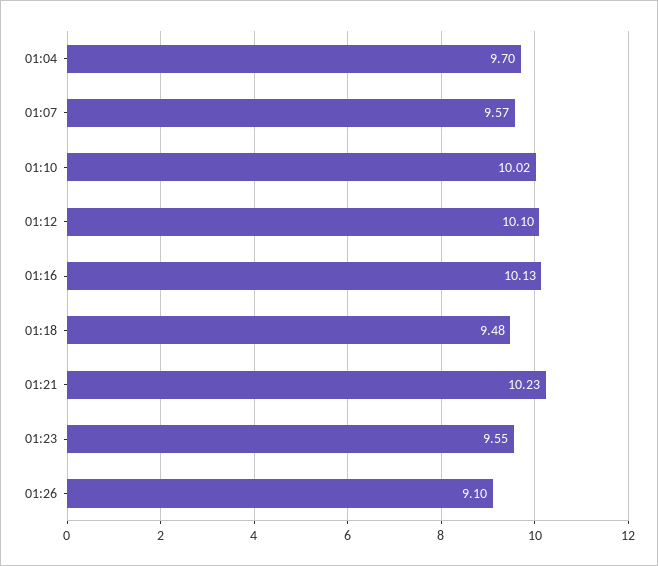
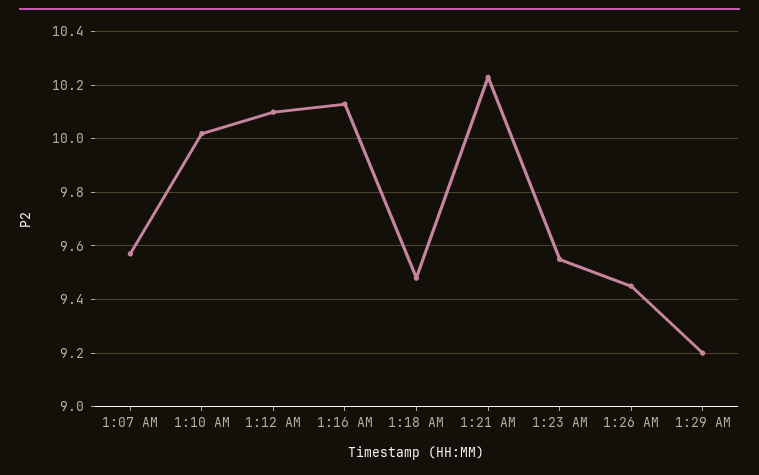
01:04: 9.7 -> none
01:26: 9.1 -> 9.45
1:29 AM: none -> 9.2

